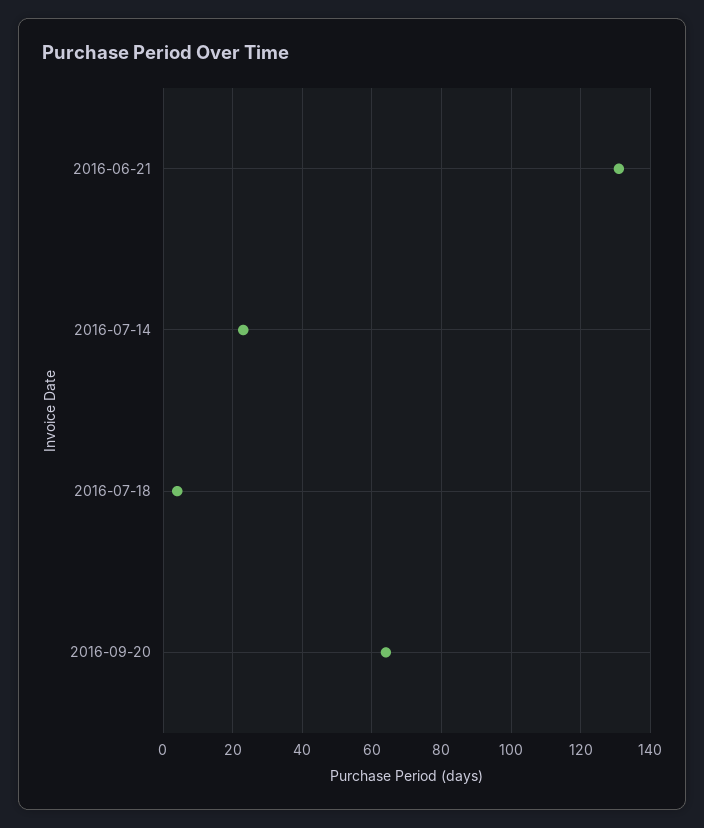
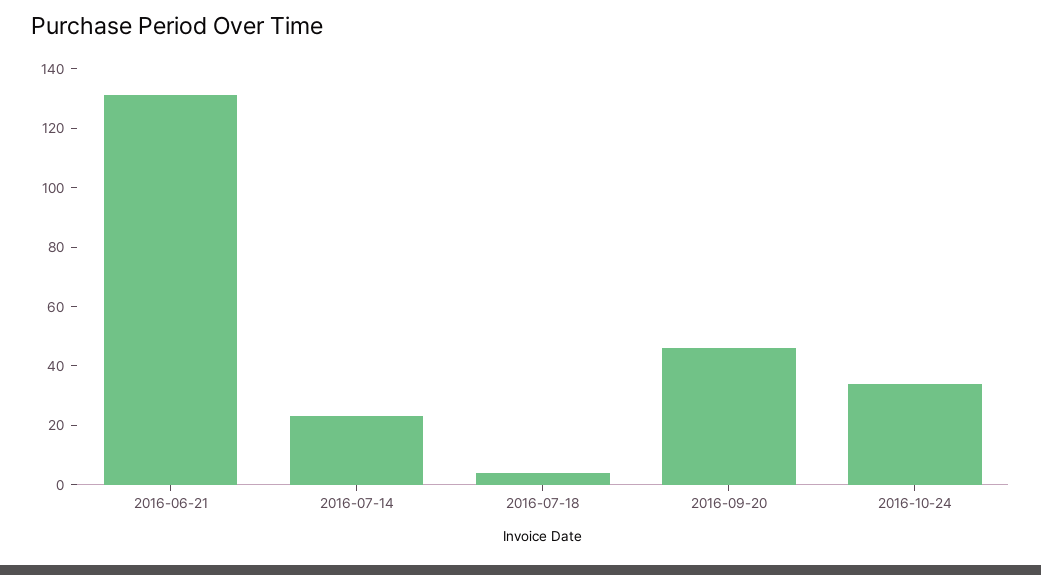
2016-09-20: 65 -> 45
2016-10-24: none -> 35

